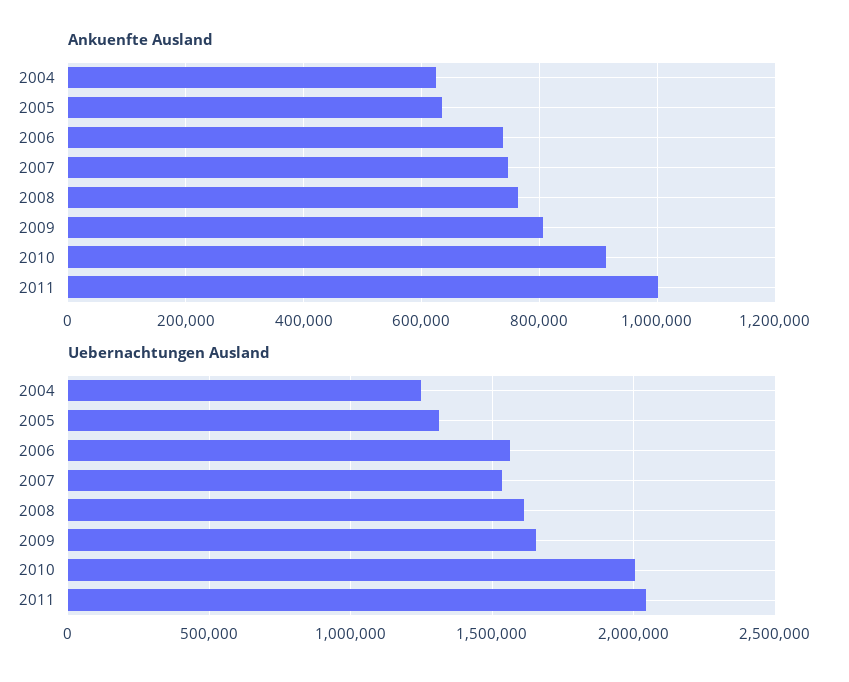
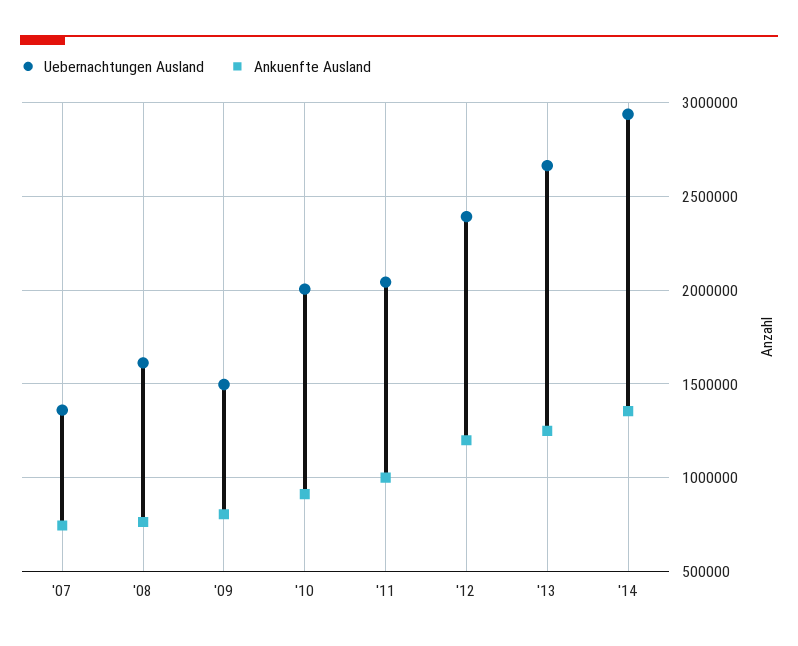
Ankuenfte Ausland, 2004: 620000 -> none
Ankuenfte Ausland, 2005: 640000 -> none
Ankuenfte Ausland, 2006: 740000 -> none
Uebernachtungen Ausland, 2004: 1250000 -> none
Uebernachtungen Ausland, 2005: 1300000 -> none
Uebernachtungen Ausland, 2006: 1550000 -> none
Uebernachtungen Ausland, 2007: 1550000 -> 1350000
Uebernachtungen Ausland, 2009: 1650000 -> 1500000
Uebernachtungen Ausland, '12: none -> 2400000
Ankuenfte Ausland, '12: none -> 1200000
Uebernachtungen Ausland, '13: none -> 2650000
Ankuenfte Ausland, '13: none -> 1250000
Uebernachtungen Ausland, '14: none -> 2950000
Ankuenfte Ausland, '14: none -> 1350000

